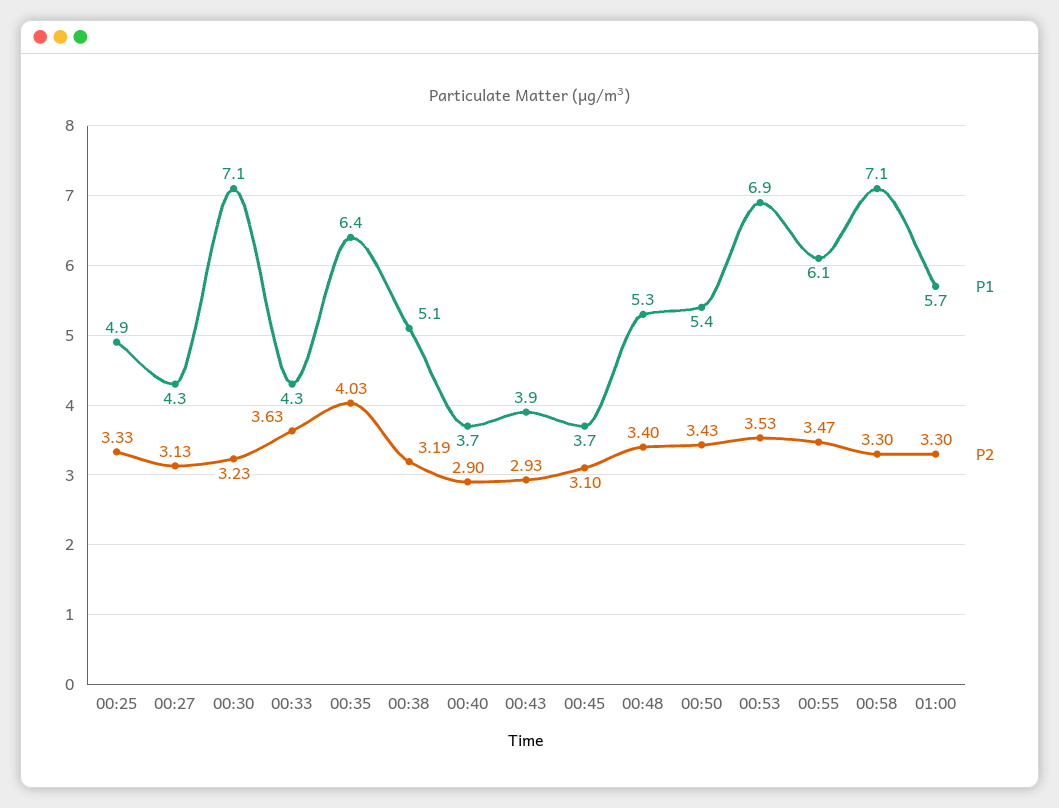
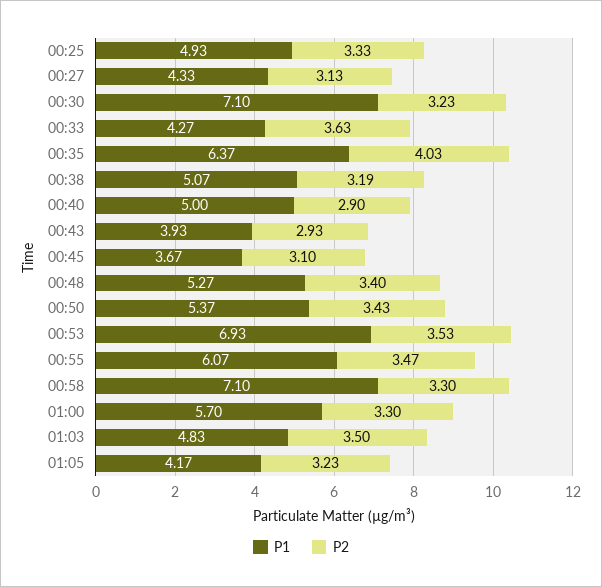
P1, 00:40: 3.7 -> 5
P1, 01:03: none -> 4.83
P2, 01:03: none -> 3.5
P1, 01:05: none -> 4.17
P2, 01:05: none -> 3.23

